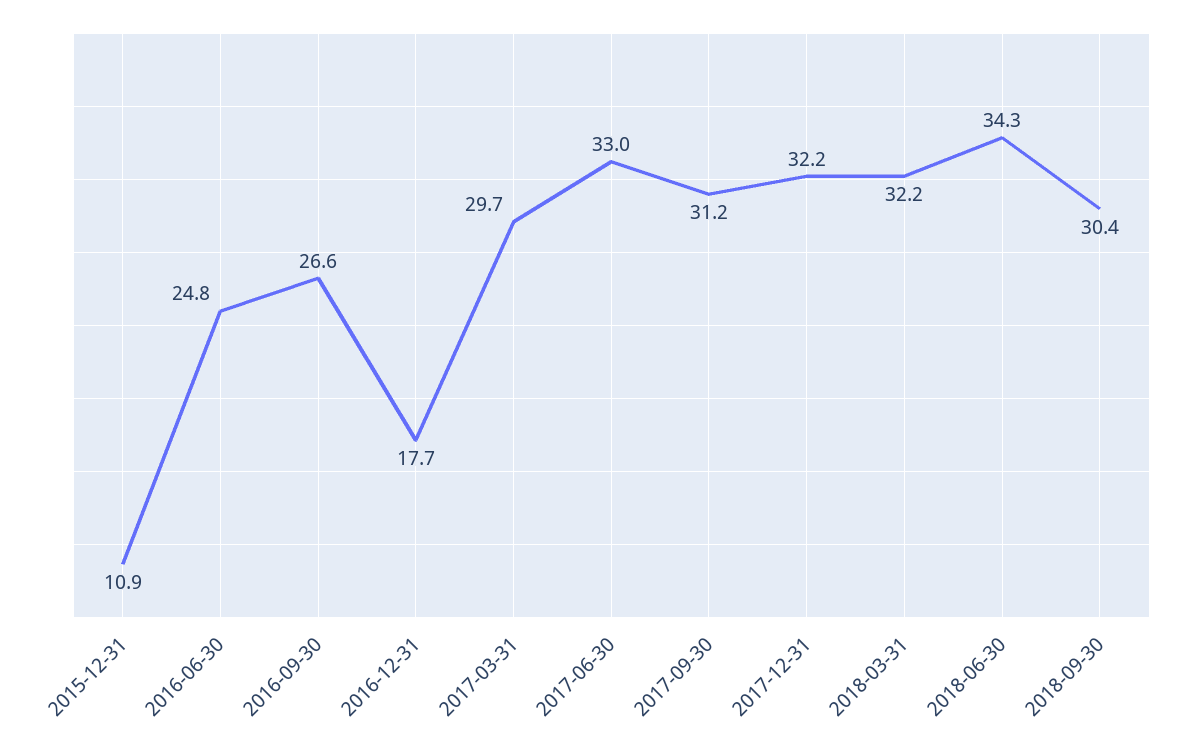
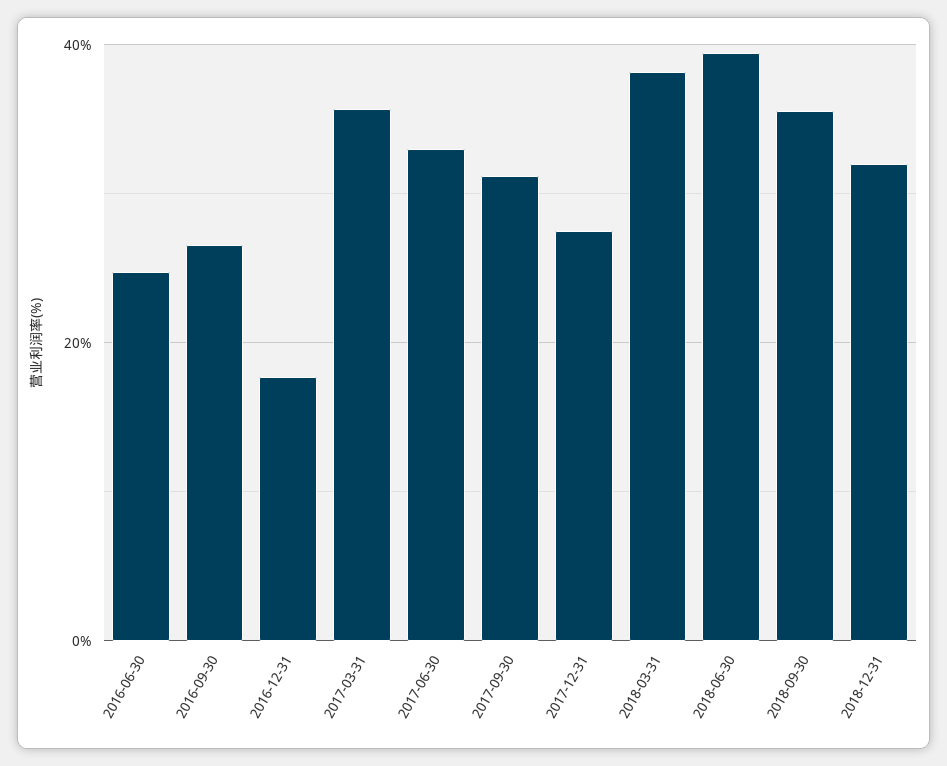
2015-12-31: 10.9 -> none
2017-03-31: 29.7 -> 36
2017-12-31: 32.2 -> 28
2018-03-31: 32.2 -> 38
2018-06-30: 34.3 -> 40
2018-09-30: 30.4 -> 36
2018-12-31: none -> 32

